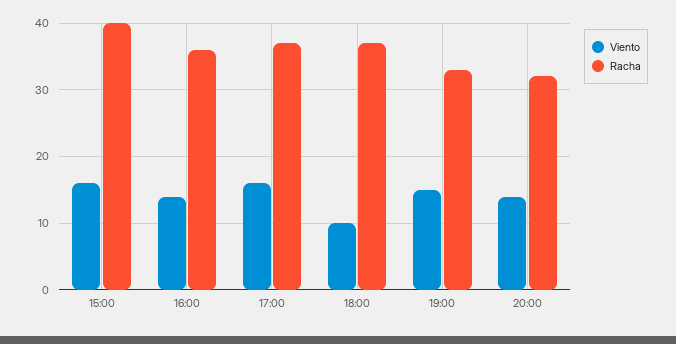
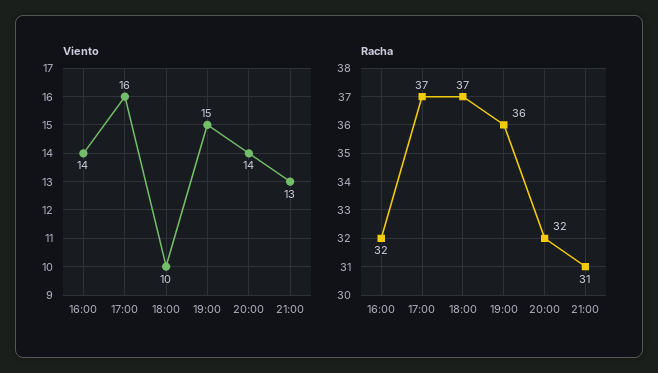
Viento, 15:00: 16 -> none
Racha, 15:00: 40 -> none
Racha, 16:00: 36 -> 32
Racha, 19:00: 33 -> 36
Viento, 21:00: none -> 13
Racha, 21:00: none -> 31

